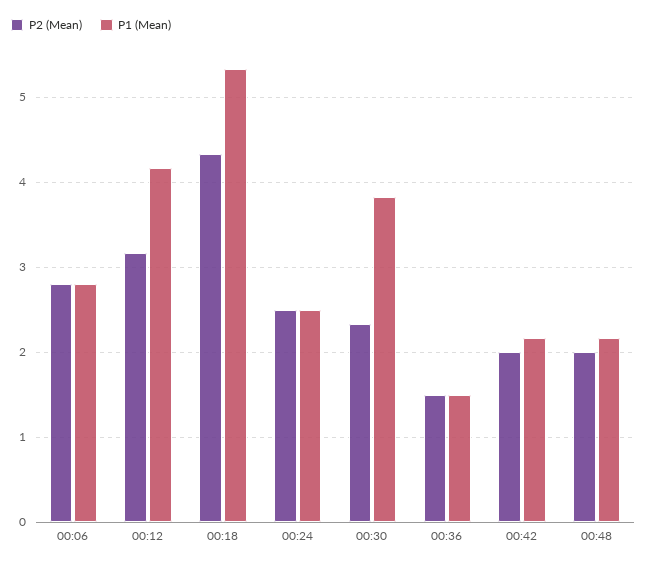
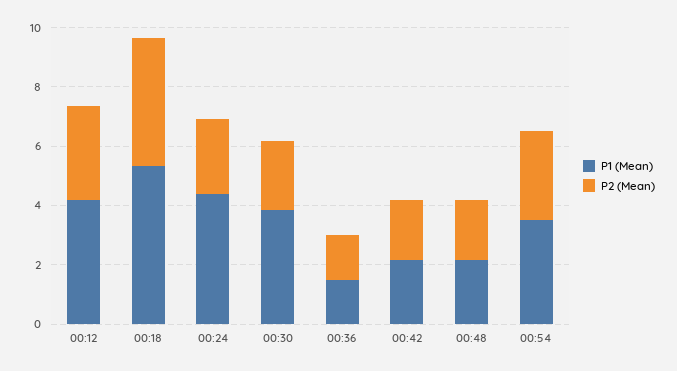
P2 (Mean), 00:06: 2.8 -> none
P1 (Mean), 00:06: 2.8 -> none
P1 (Mean), 00:24: 2.5 -> 4.5
P1 (Mean), 00:54: none -> 3.5
P2 (Mean), 00:54: none -> 3

